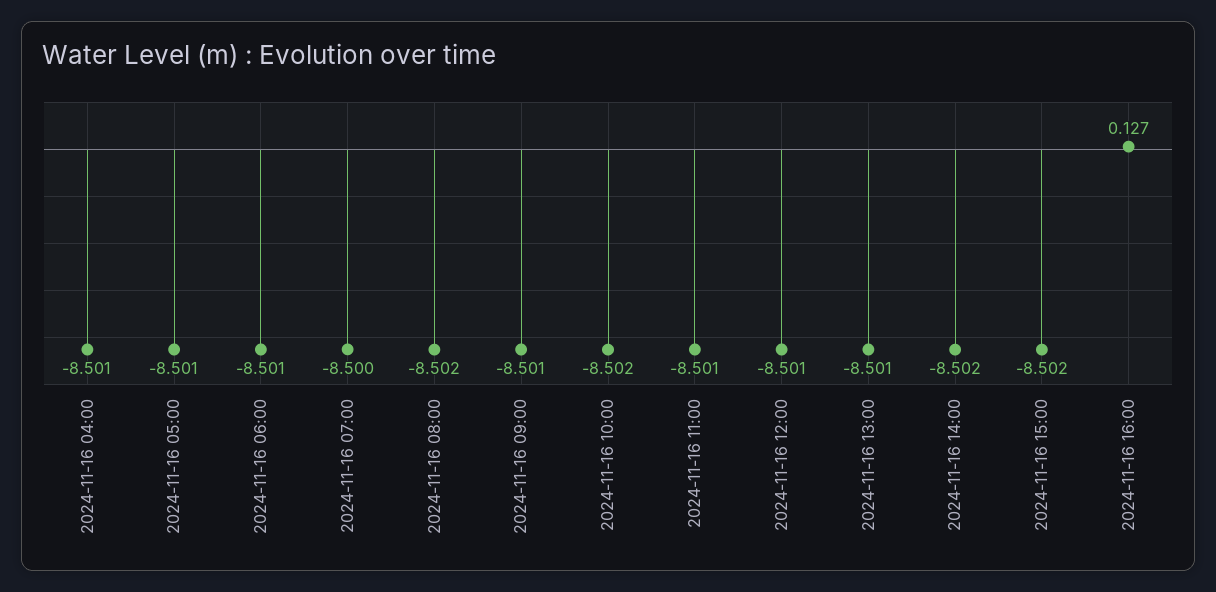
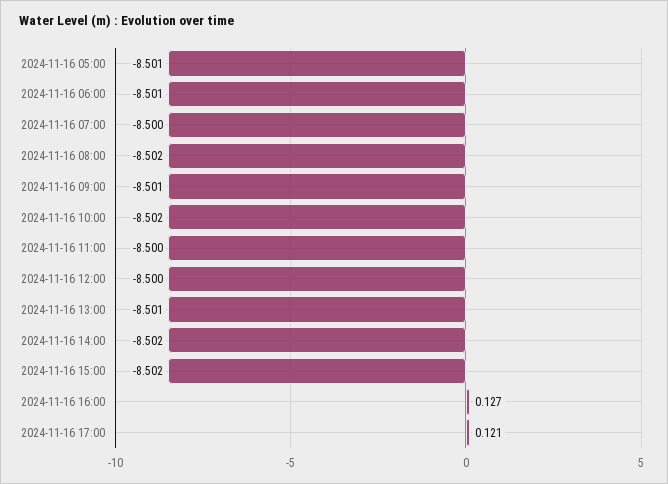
2024-11-16 04:00: -8.501 -> none
2024-11-16 11:00: -8.501 -> -8.5
2024-11-16 12:00: -8.501 -> -8.5
2024-11-16 17:00: none -> 0.121

